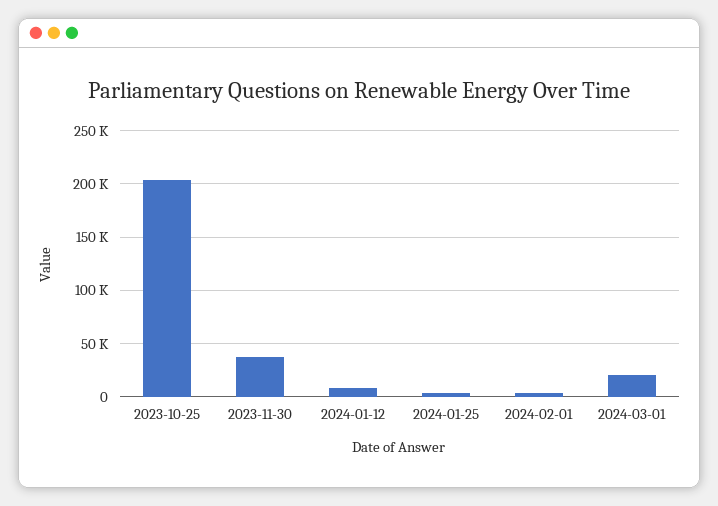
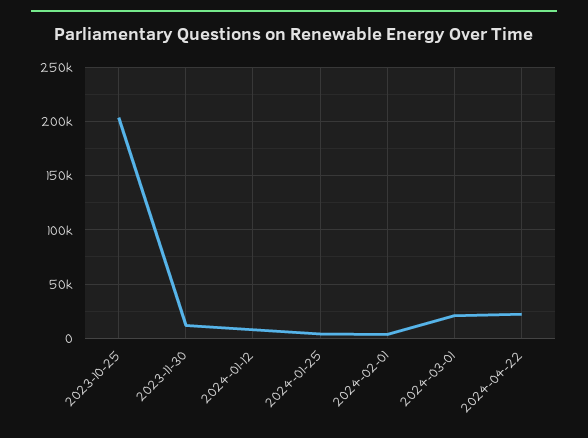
2023-11-30: 40000 -> 10000
2024-04-22: none -> 20000

